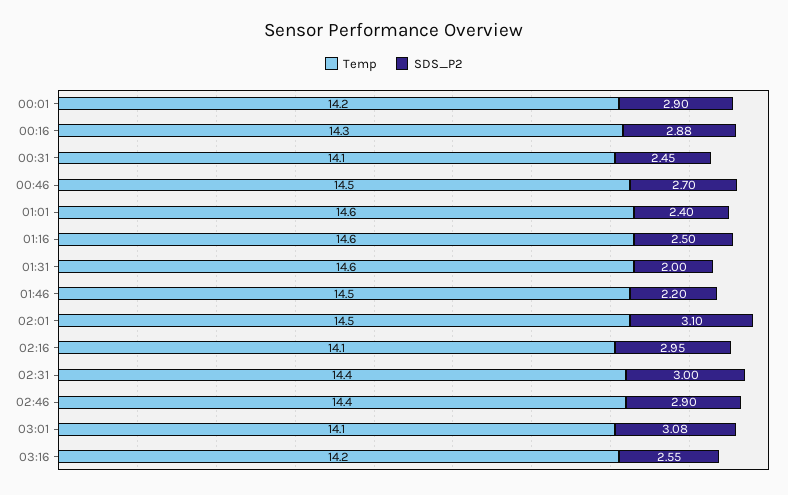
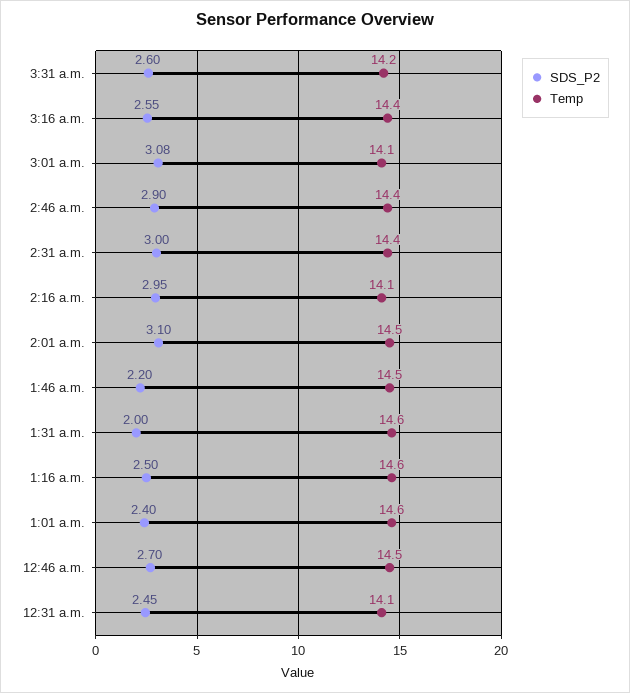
Temp, 00:01: 14.2 -> none
SDS_P2, 00:01: 2.9 -> none
Temp, 00:16: 14.3 -> none
SDS_P2, 00:16: 2.88 -> none
Temp, 03:16: 14.2 -> 14.4
SDS_P2, 3:31 a.m.: none -> 2.6
Temp, 3:31 a.m.: none -> 14.2

